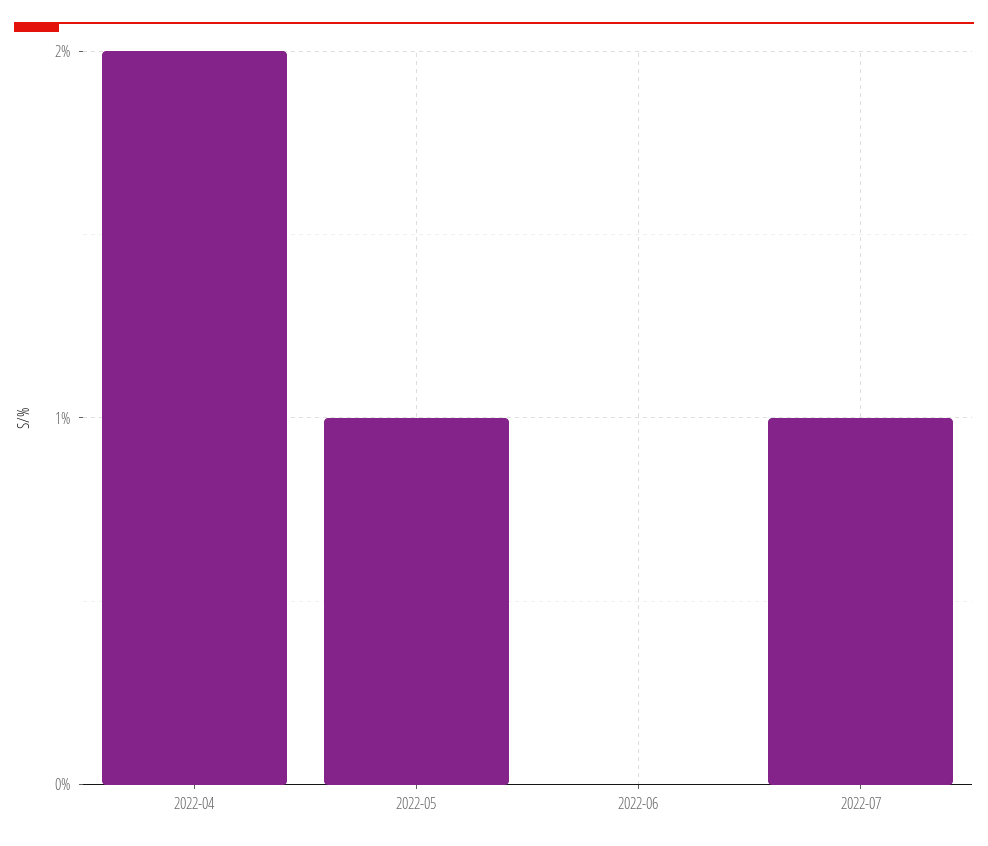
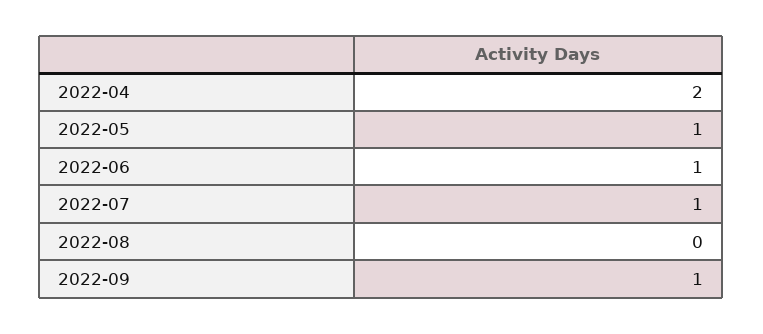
2022-06: 0 -> 1
2022-08: none -> 0
2022-09: none -> 1

